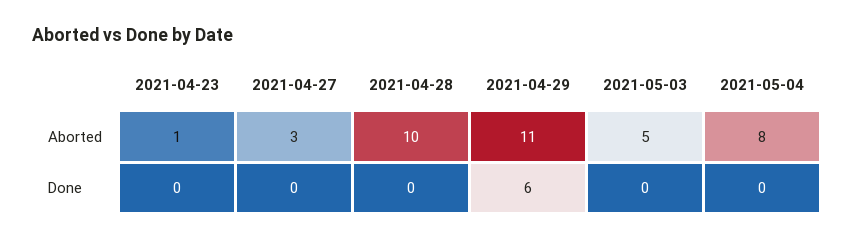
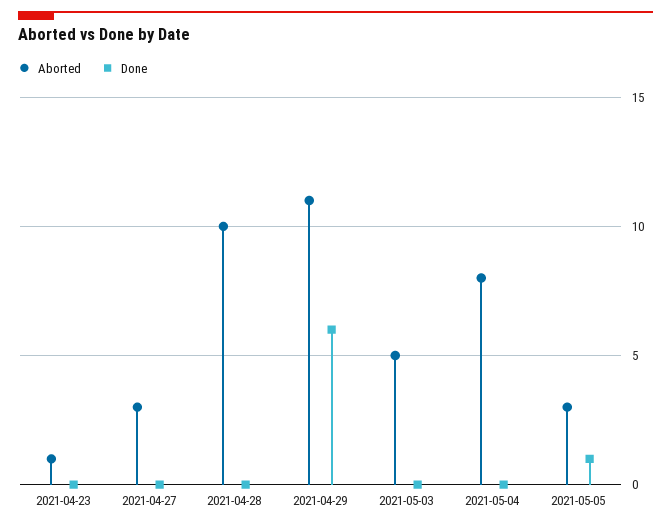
Aborted, 2021-05-05: none -> 3
Done, 2021-05-05: none -> 1

